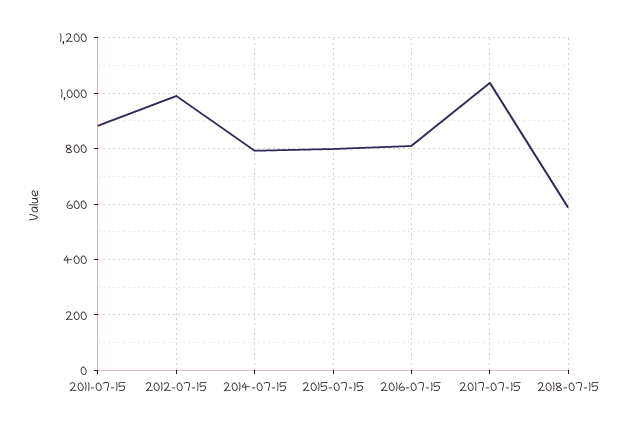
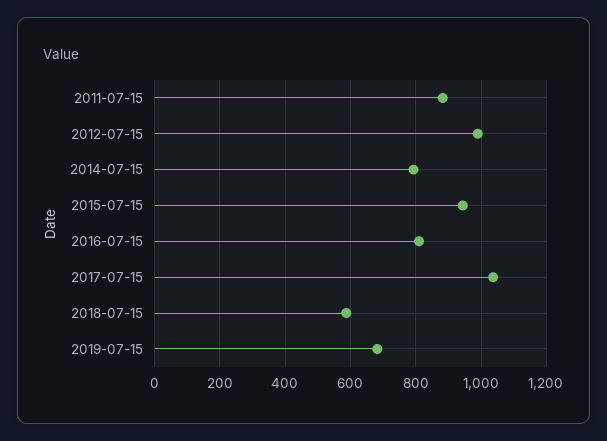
2015-07-15: 800 -> 940
2019-07-15: none -> 680

